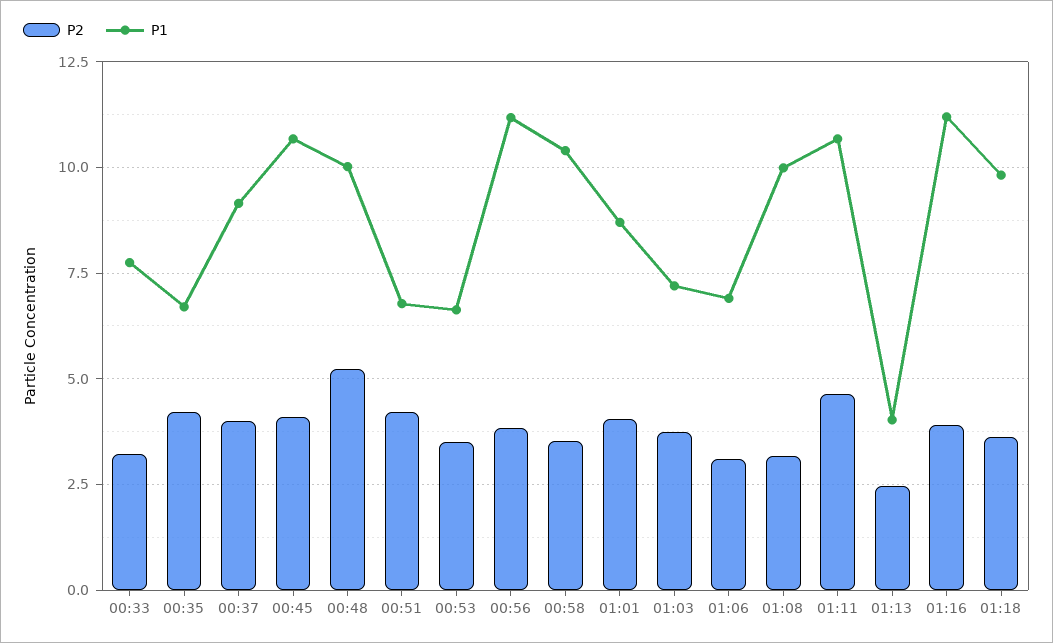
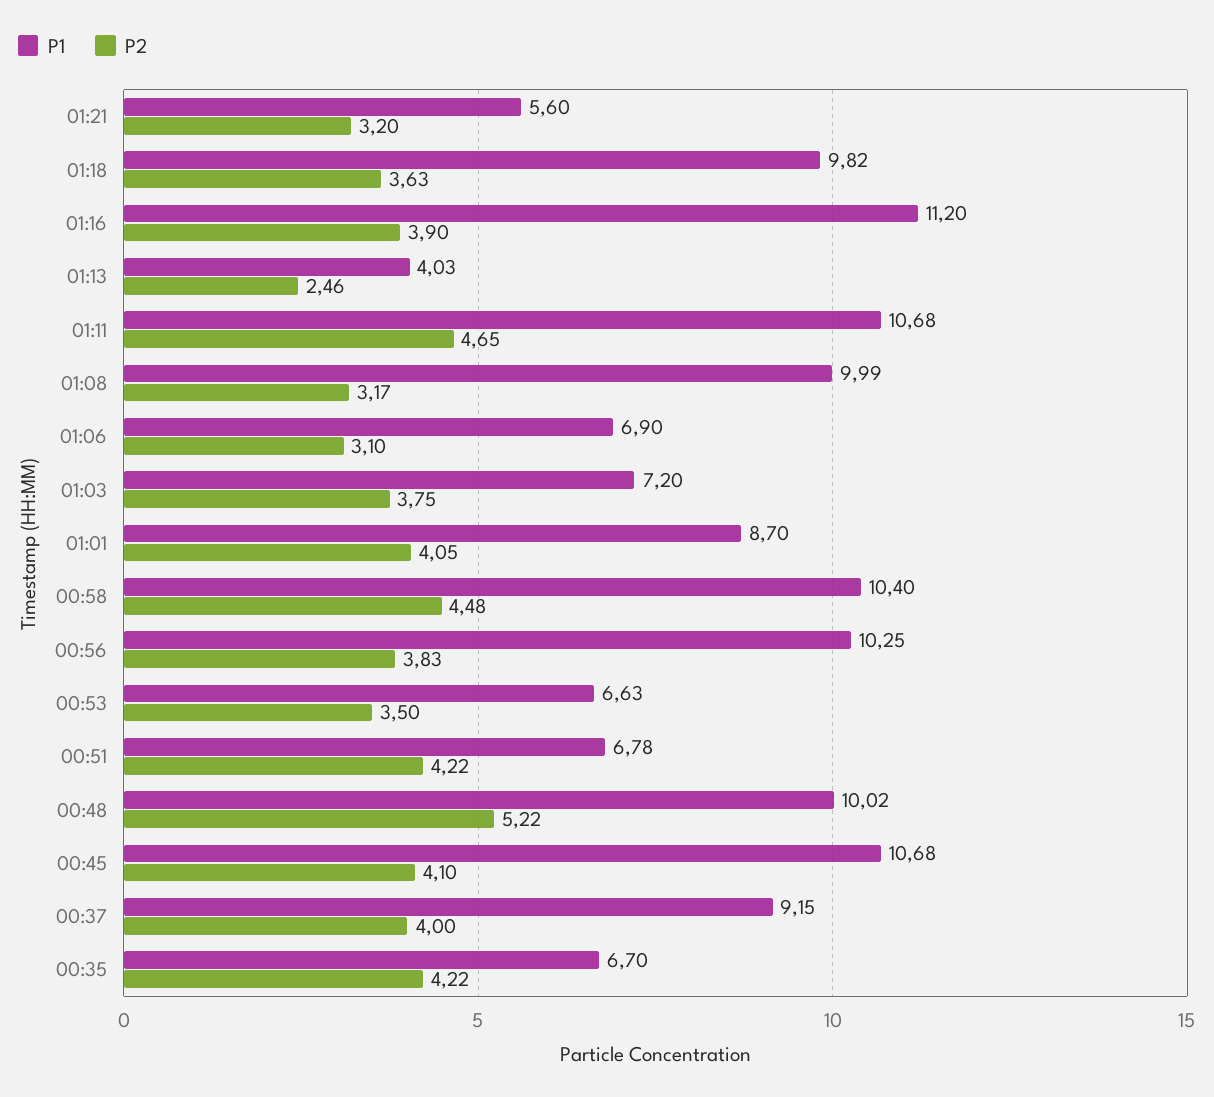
P2, 00:33: 3.25 -> none
P1, 00:33: 7.75 -> none
P1, 00:56: 11.25 -> 10.25
P2, 00:58: 3.5 -> 4.48
P1, 01:21: none -> 5.6
P2, 01:21: none -> 3.2

